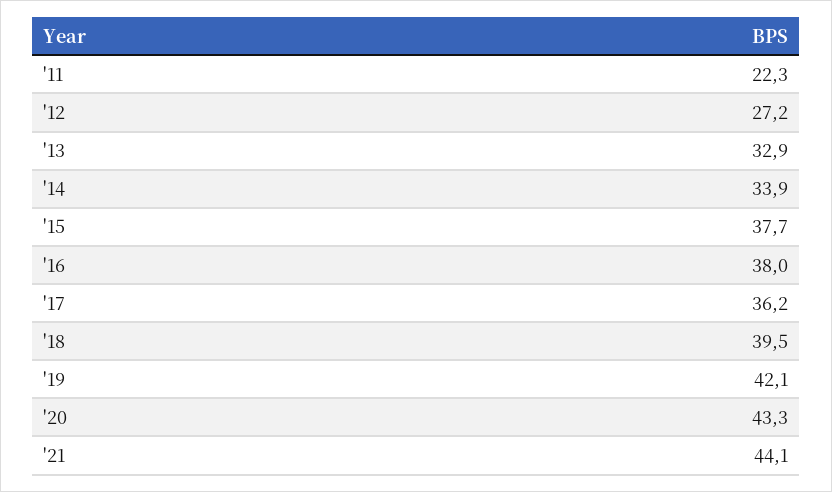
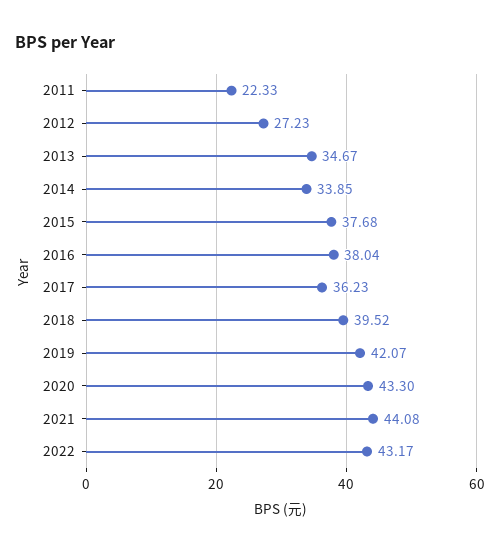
'13: 32.9 -> 34.67
2022: none -> 43.17

